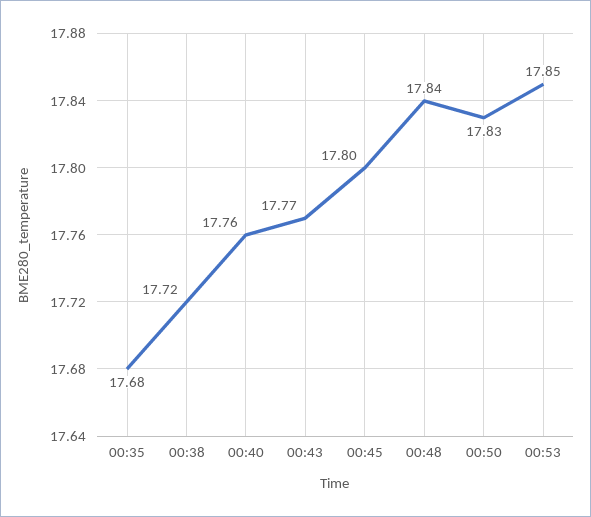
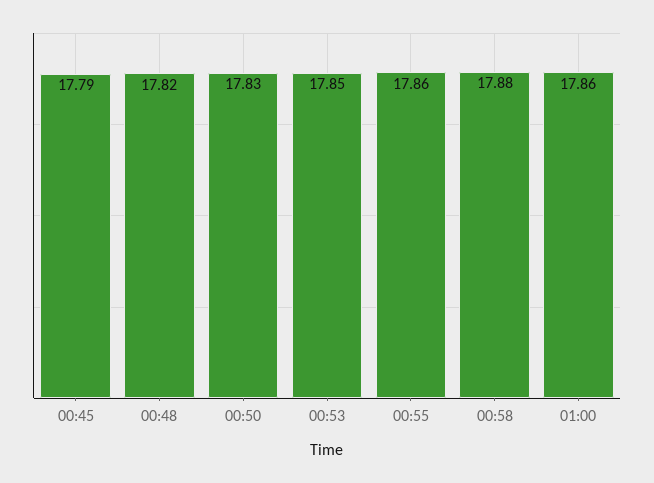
00:35: 17.68 -> none
00:38: 17.72 -> none
00:40: 17.76 -> none
00:43: 17.77 -> none
00:45: 17.8 -> 17.79
00:48: 17.84 -> 17.82
00:55: none -> 17.86
00:58: none -> 17.88
01:00: none -> 17.86

